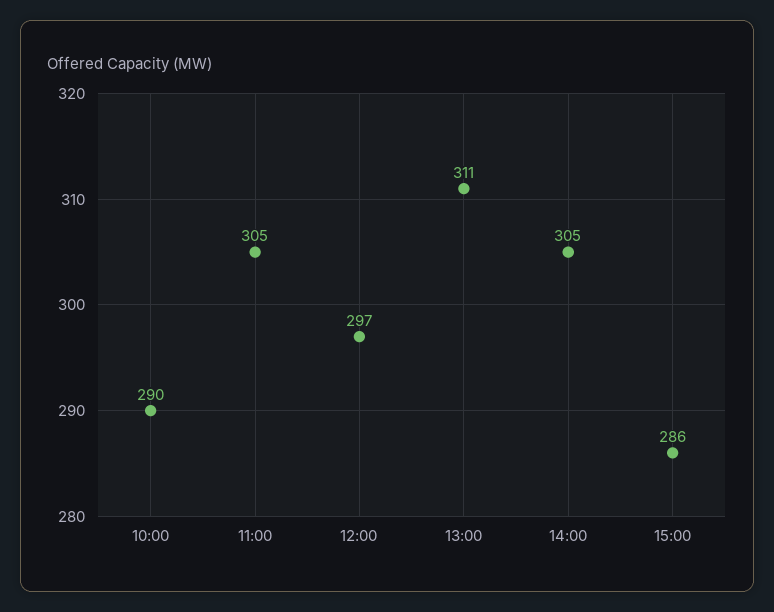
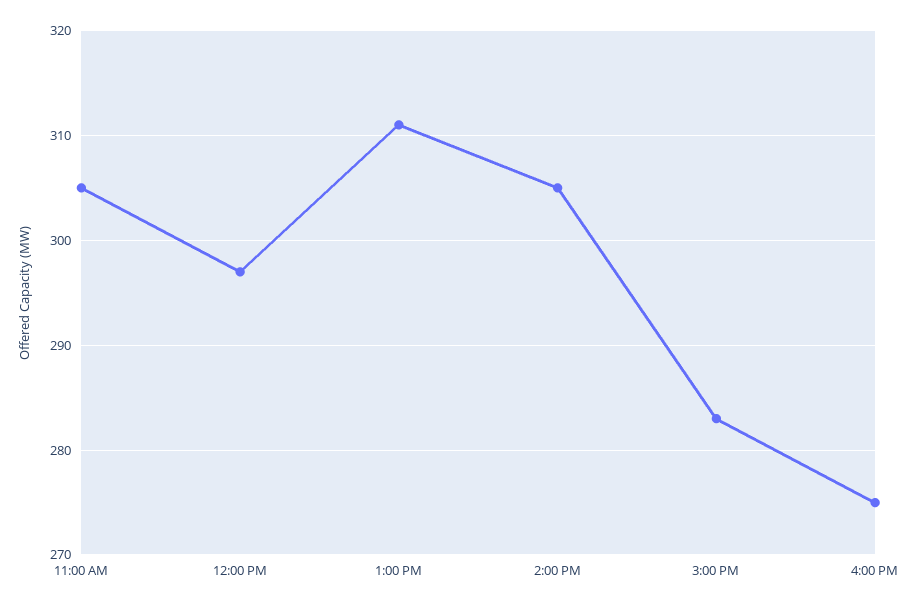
10:00: 290 -> none
15:00: 286 -> 283
4:00 PM: none -> 275

